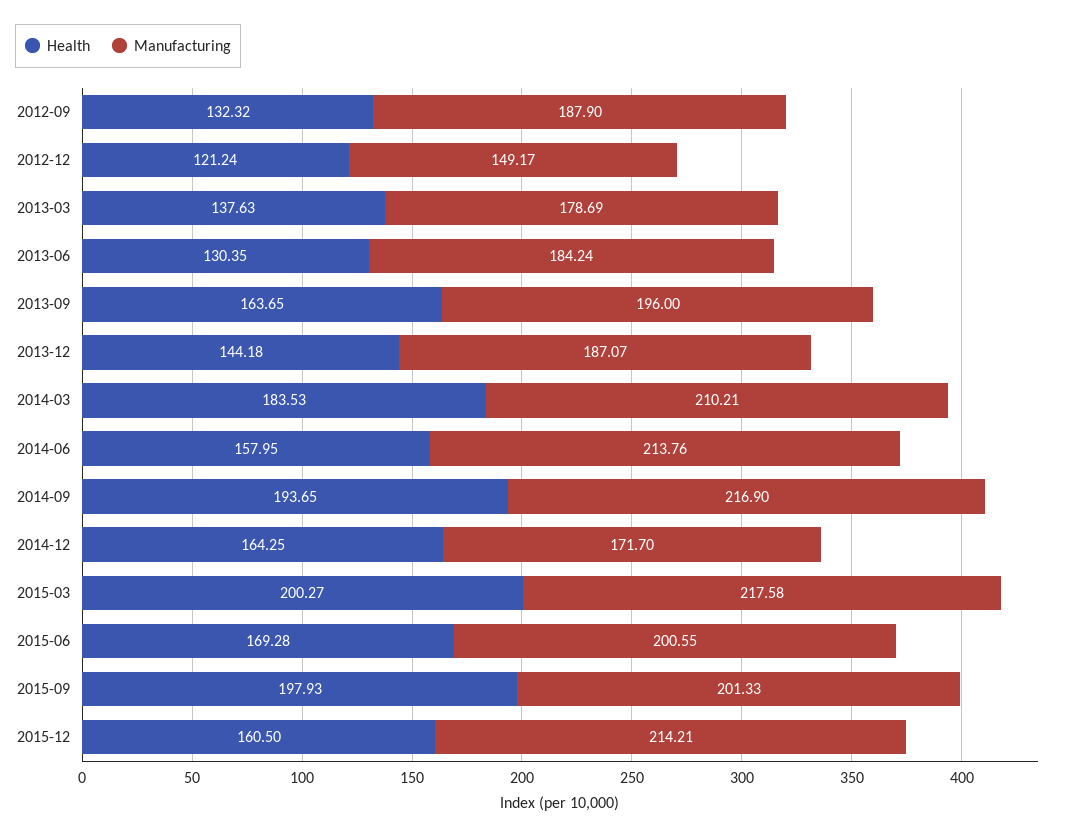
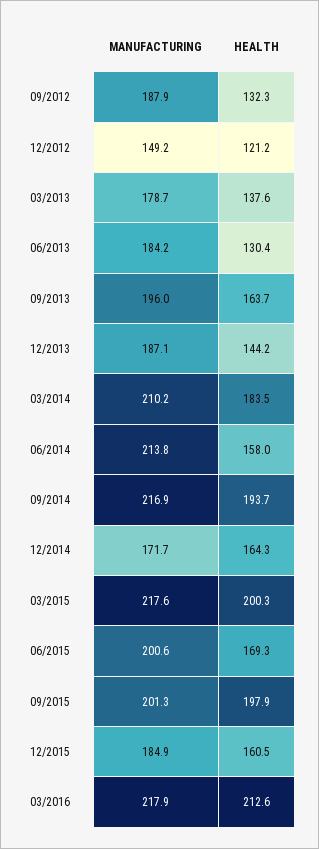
Manufacturing, 2015-12: 214.21 -> 184.9
Manufacturing, 03/2016: none -> 217.9
Health, 03/2016: none -> 212.6

